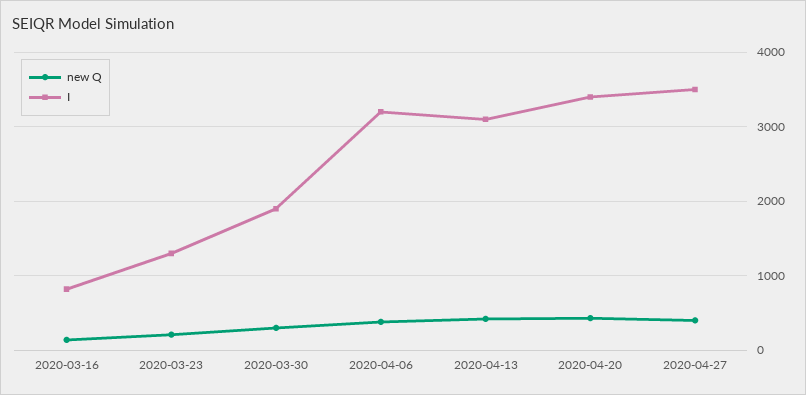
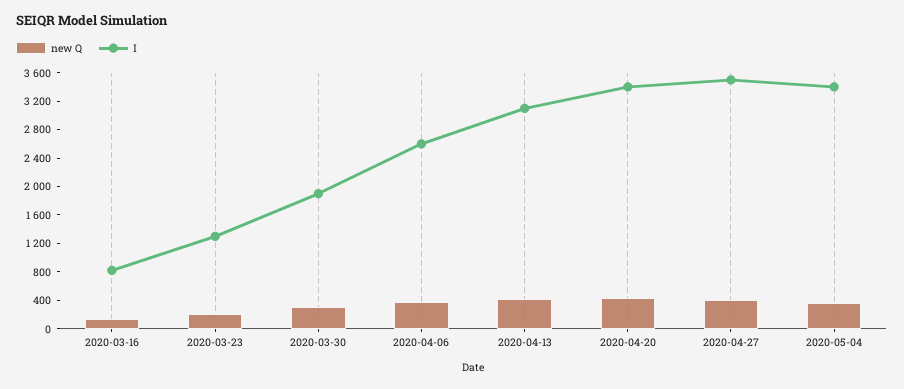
I, 2020-04-06: 3200 -> 2600
new Q, 2020-05-04: none -> 400
I, 2020-05-04: none -> 3400

